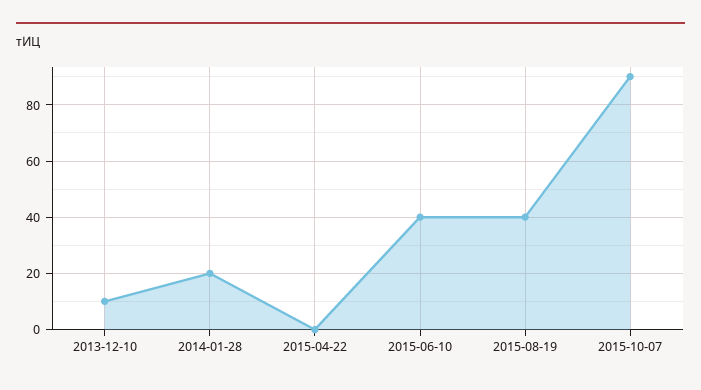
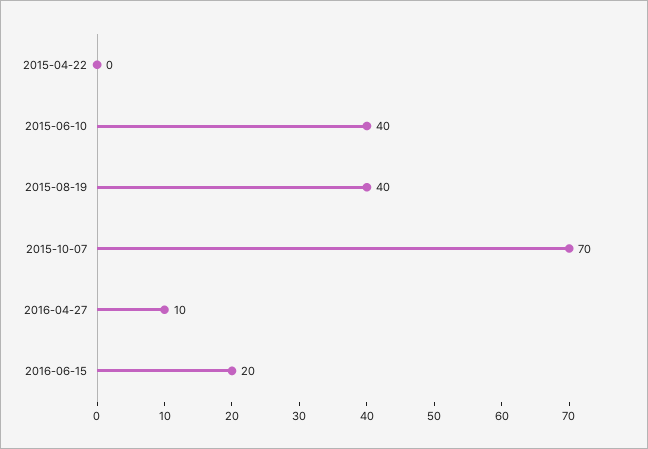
2013-12-10: 10 -> none
2014-01-28: 20 -> none
2015-10-07: 90 -> 70
2016-04-27: none -> 10
2016-06-15: none -> 20

